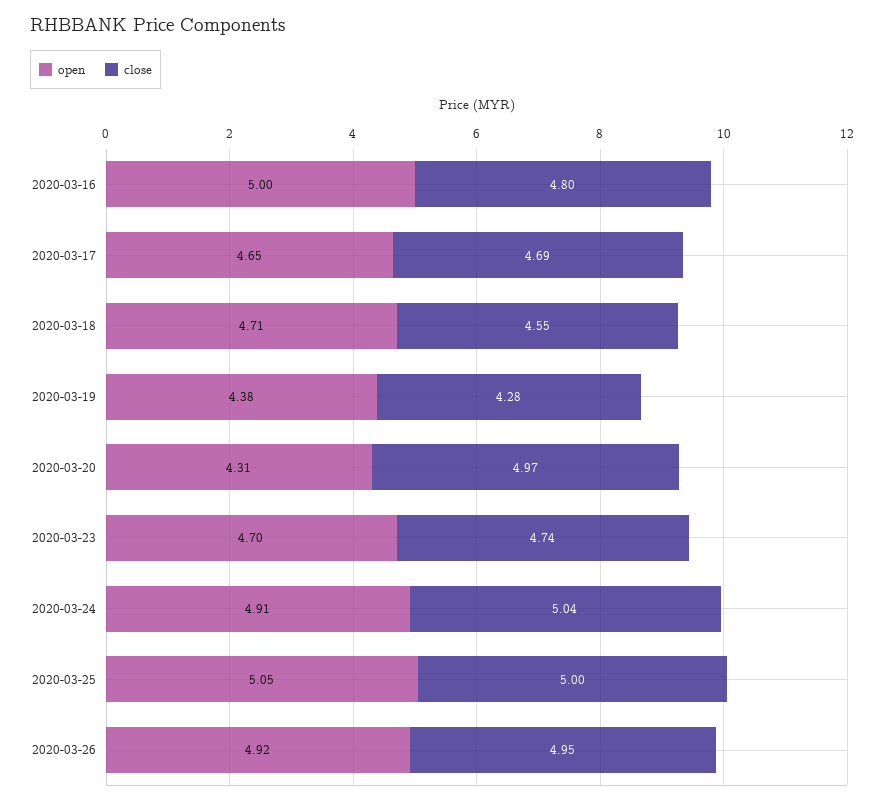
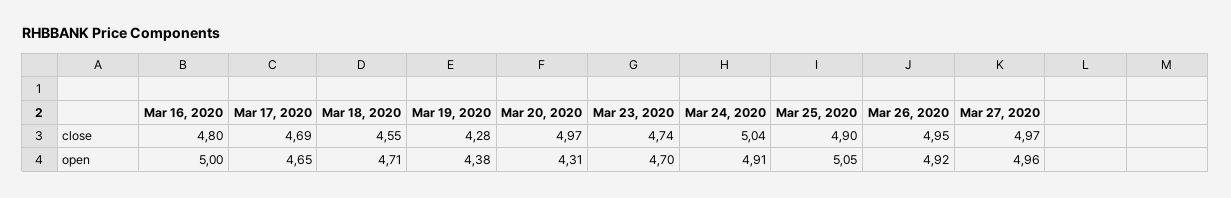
close, 2020-03-25: 5 -> 4.9
close, Mar 27, 2020: none -> 4.97
open, Mar 27, 2020: none -> 4.96

